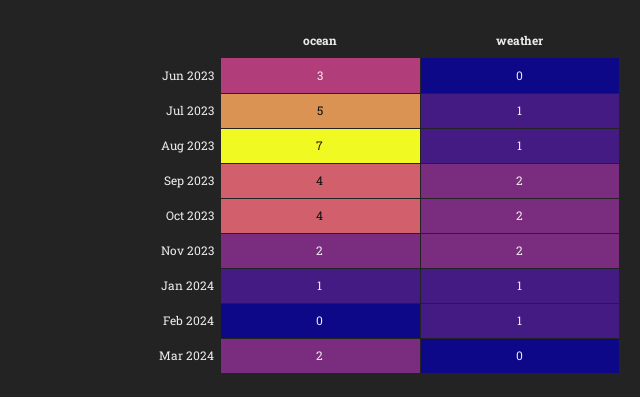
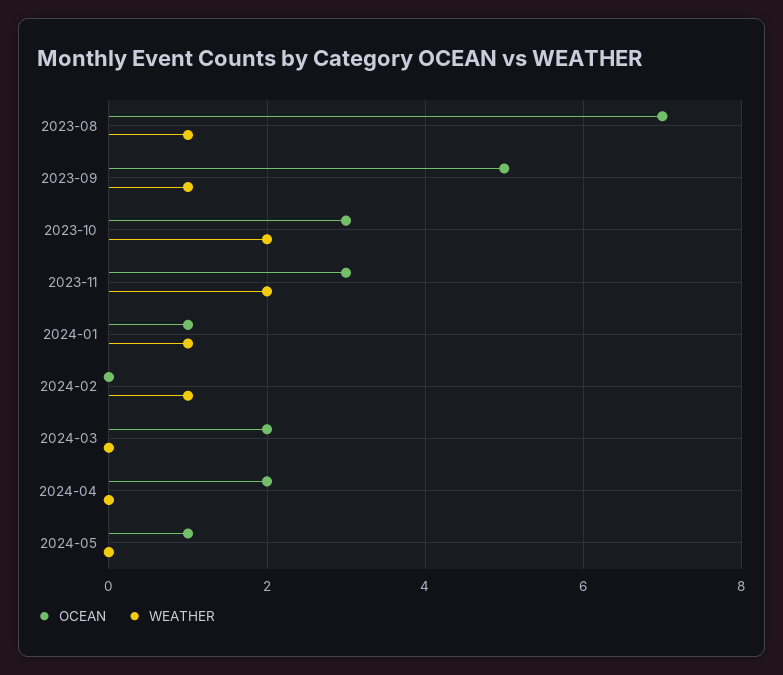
ocean, Jun 2023: 3 -> none
weather, Jun 2023: 0 -> none
ocean, Jul 2023: 5 -> none
weather, Jul 2023: 1 -> none
ocean, Sep 2023: 4 -> 5
weather, Sep 2023: 2 -> 1
ocean, Oct 2023: 4 -> 3
ocean, Nov 2023: 2 -> 3
ocean, 2024-04: none -> 2
weather, 2024-04: none -> 0
ocean, 2024-05: none -> 1
weather, 2024-05: none -> 0

